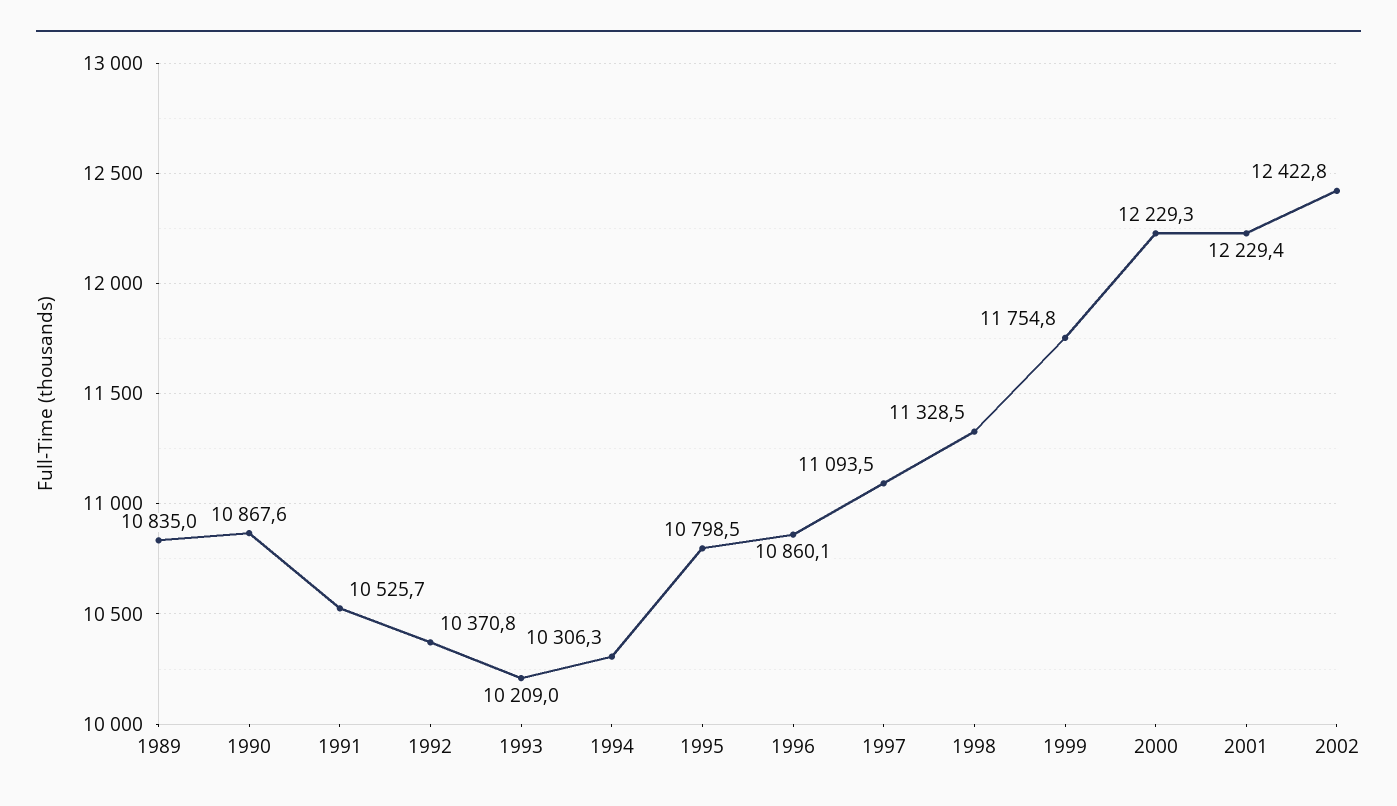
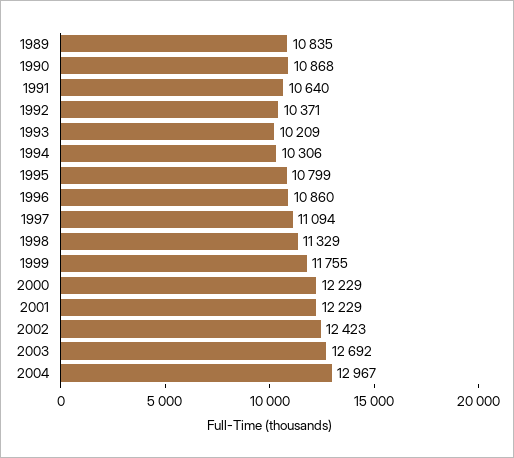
1991: 10525.7 -> 10640
2003: none -> 12692
2004: none -> 12967

